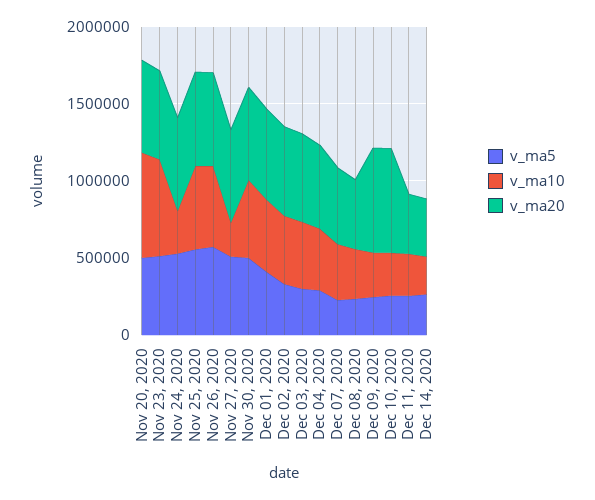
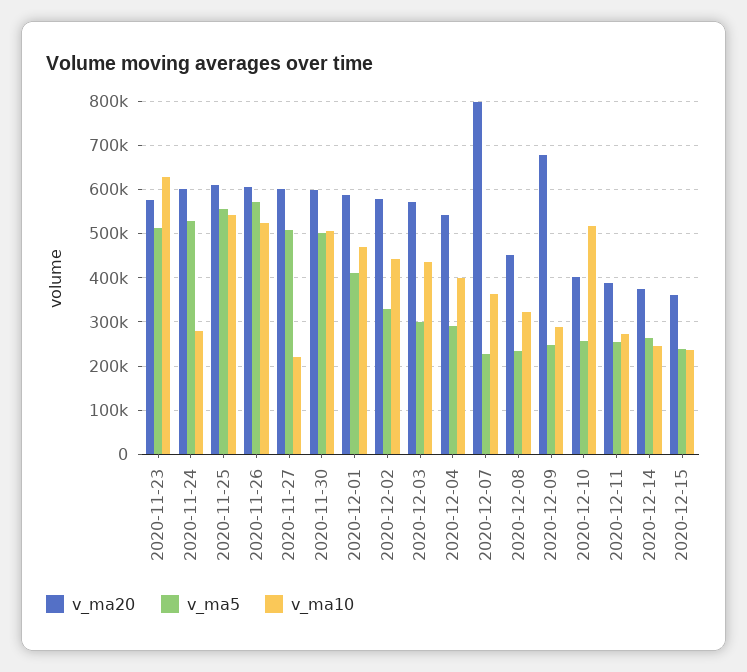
v_ma5, Nov 20, 2020: 500000 -> none
v_ma10, Nov 20, 2020: 700000 -> none
v_ma20, Nov 20, 2020: 600000 -> none
v_ma20, Dec 07, 2020: 500000 -> 800000
v_ma10, Dec 10, 2020: 300000 -> 520000
v_ma20, Dec 10, 2020: 700000 -> 400000
v_ma20, 2020-12-15: none -> 360000
v_ma5, 2020-12-15: none -> 240000
v_ma10, 2020-12-15: none -> 240000

